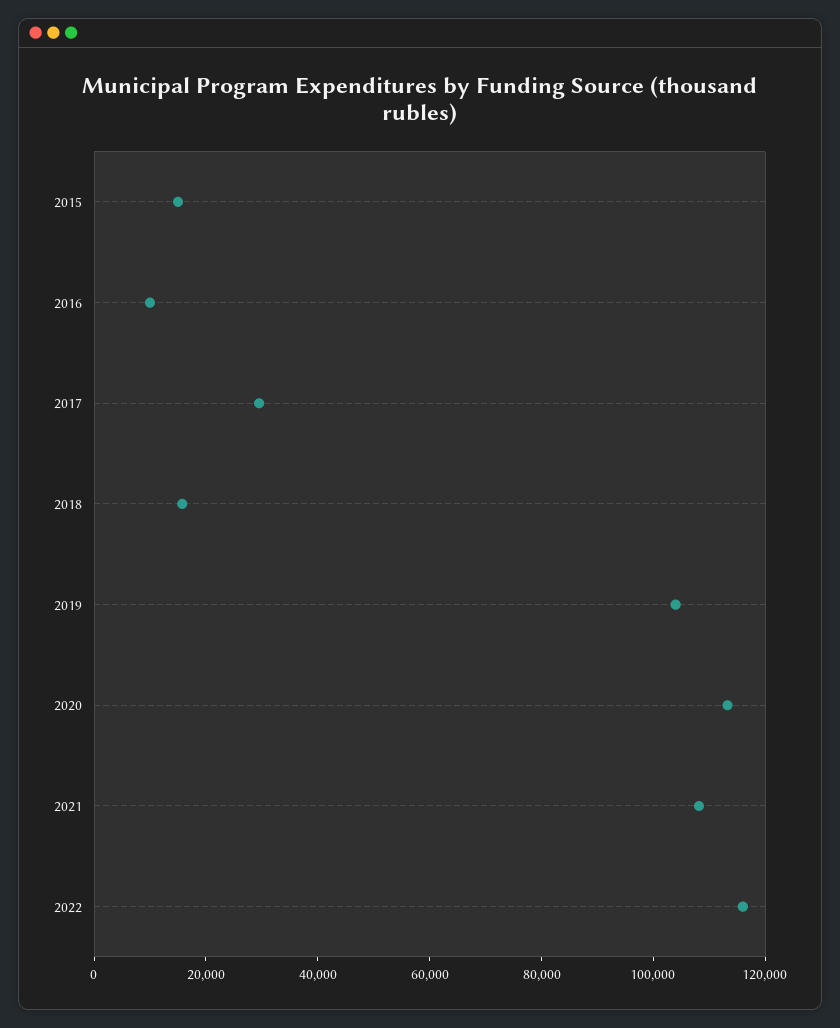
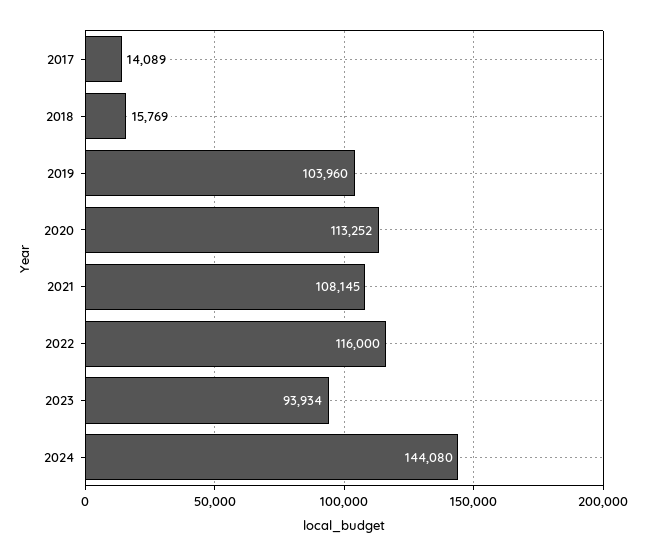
2015: 15000 -> none
2016: 10000 -> none
2017: 30000 -> 14089
2023: none -> 93934
2024: none -> 144080

